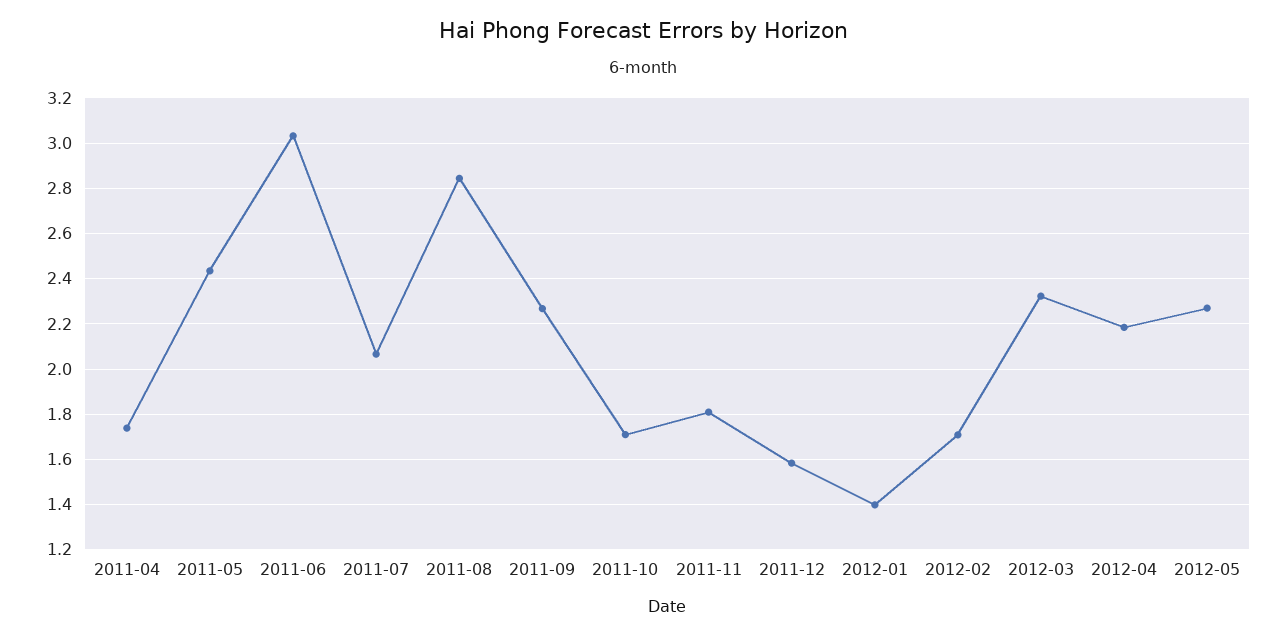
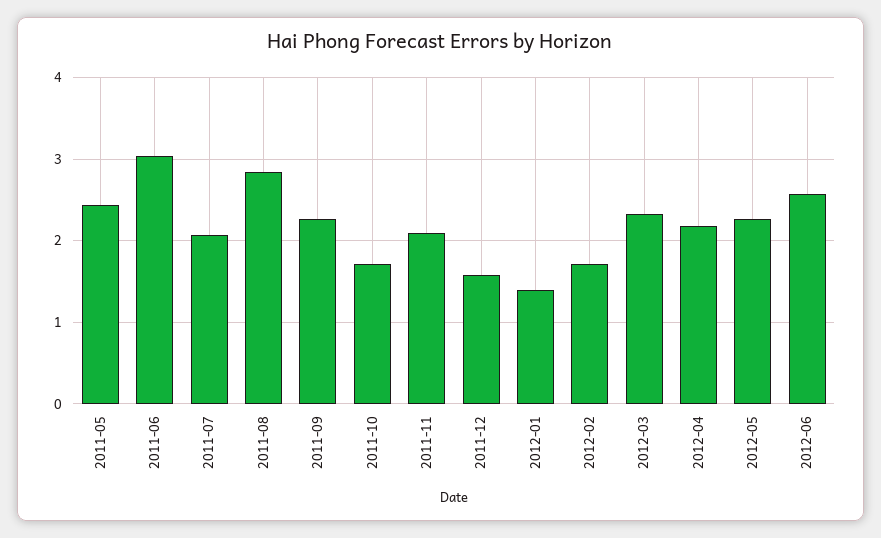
2011-04: 1.75 -> none
2011-11: 1.8 -> 2.1
2012-06: none -> 2.6

